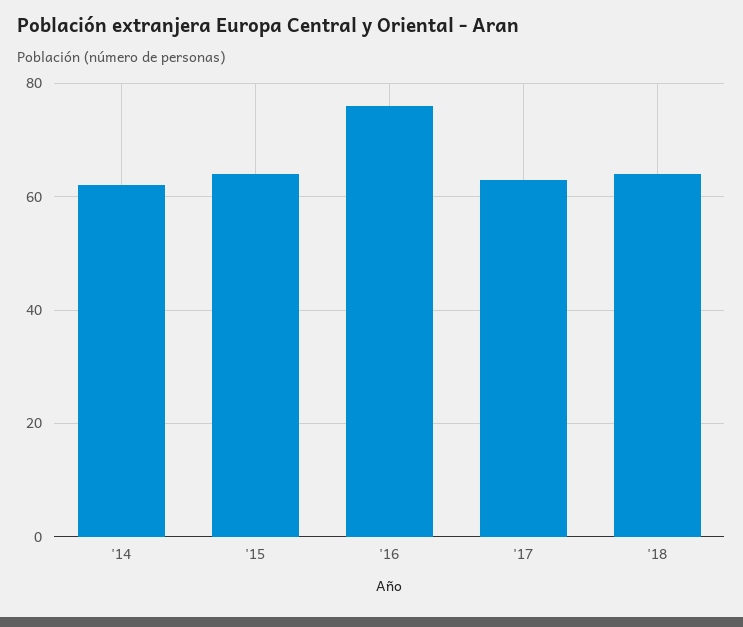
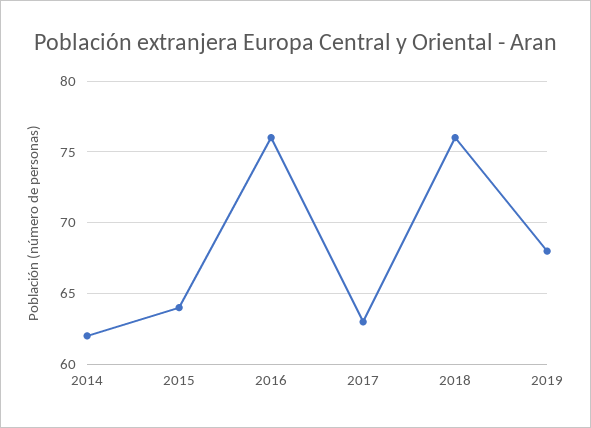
'18: 65 -> 76
2019: none -> 68

